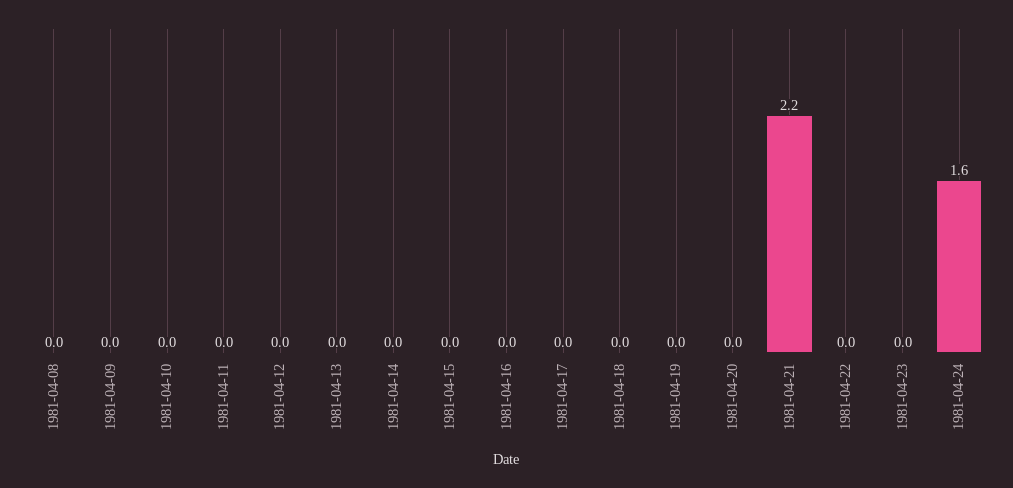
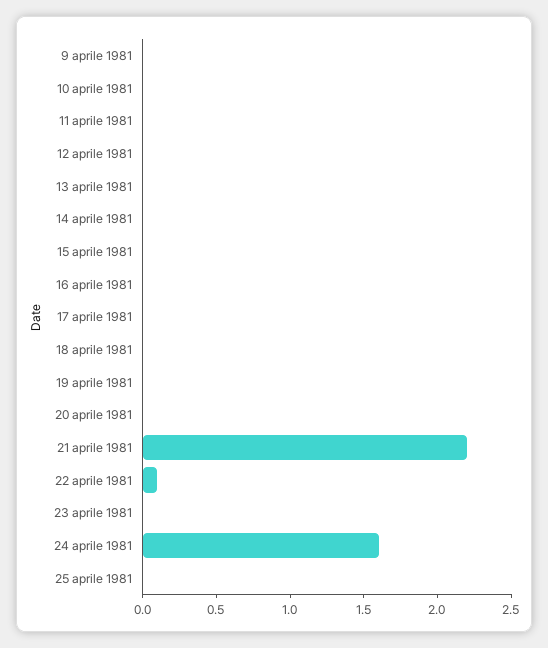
1981-04-08: 0 -> none
1981-04-22: 0 -> 0.1
25 aprile 1981: none -> 0

